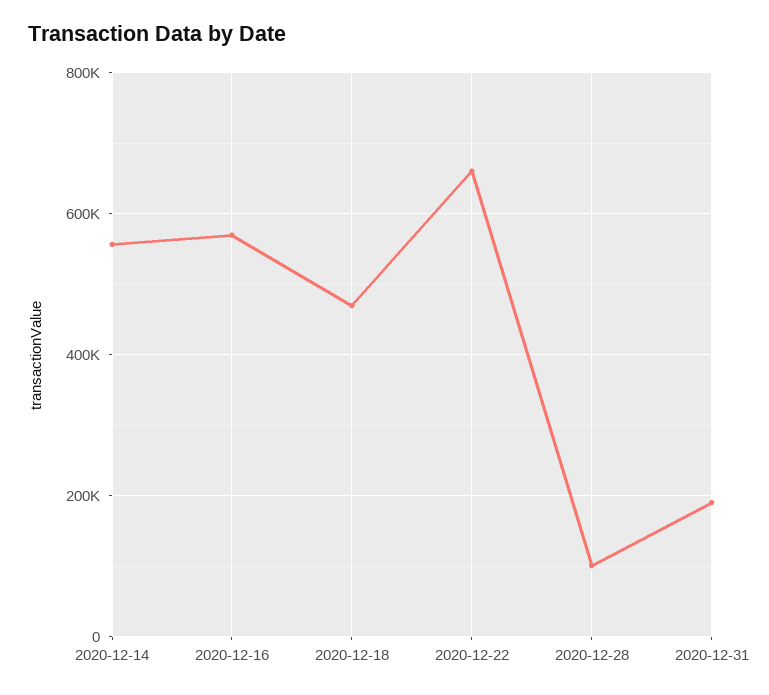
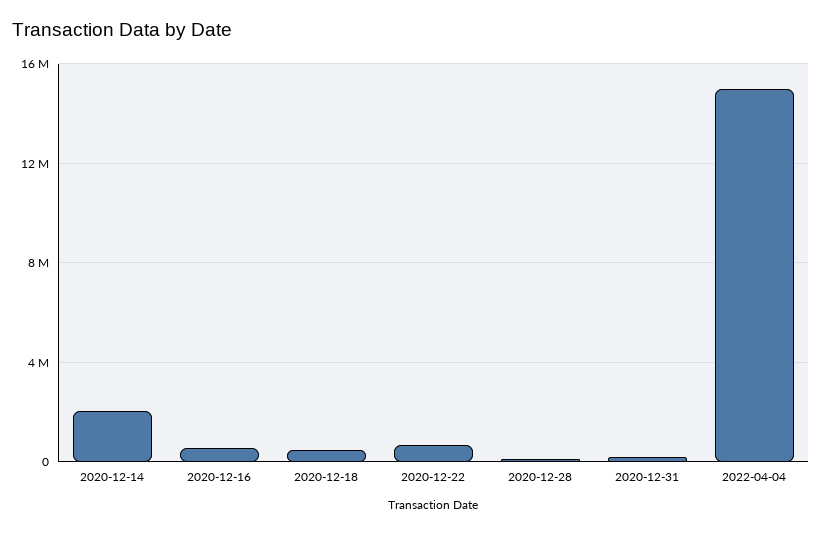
2020-12-14: 560000 -> 2000000
2022-04-04: none -> 15000000

